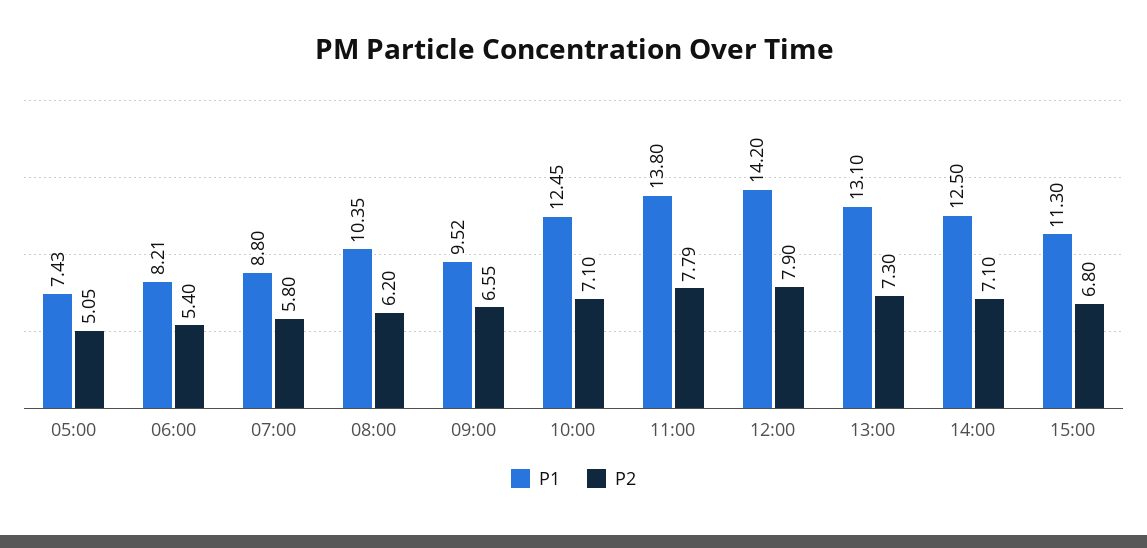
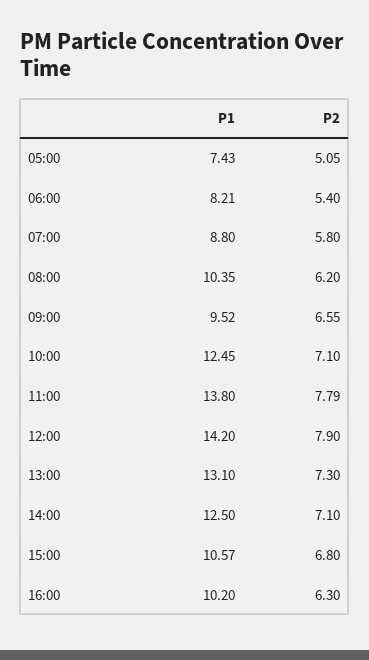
P1, 15:00: 11.3 -> 10.57
P1, 16:00: none -> 10.2
P2, 16:00: none -> 6.3

